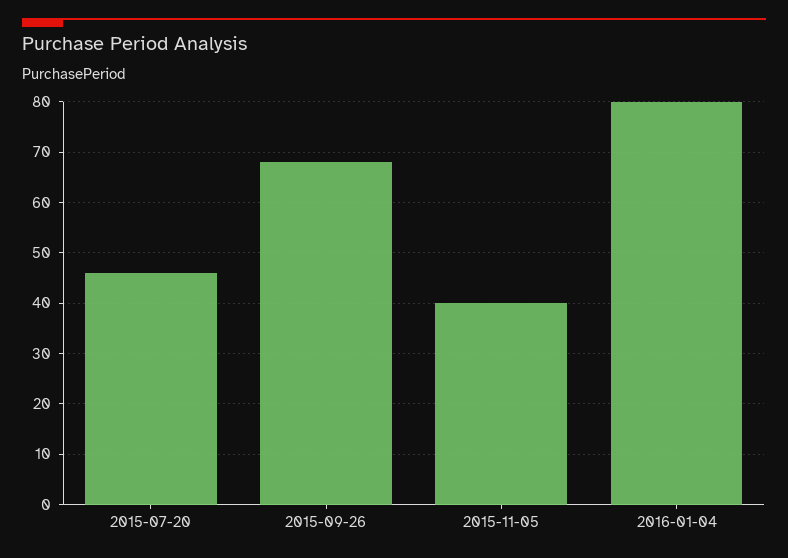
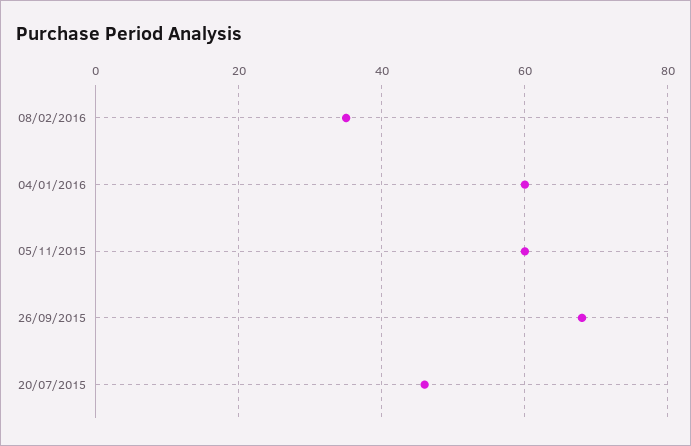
2015-11-05: 40 -> 60
2016-01-04: 80 -> 60
08/02/2016: none -> 35

